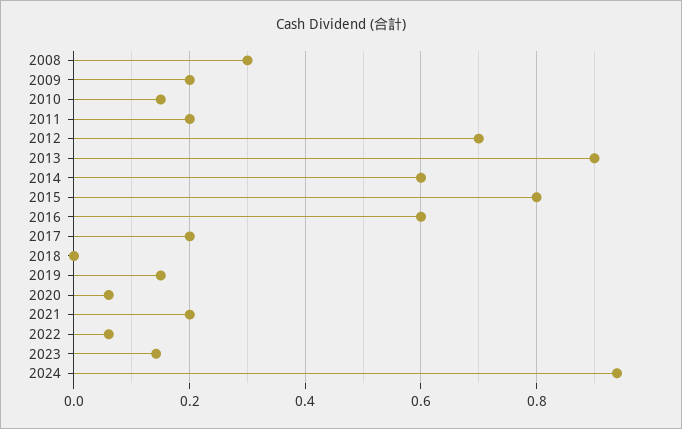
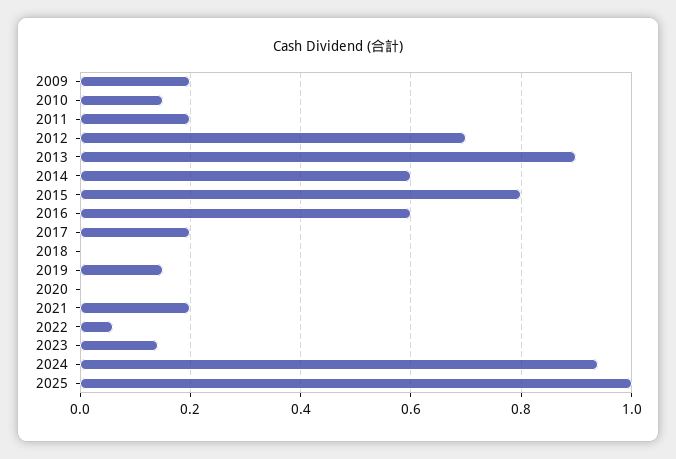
2008: 0.3 -> none
2020: 0.06 -> 0
2025: none -> 1

